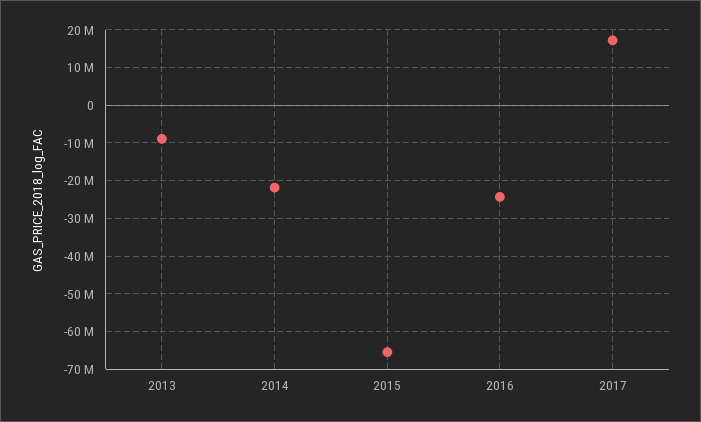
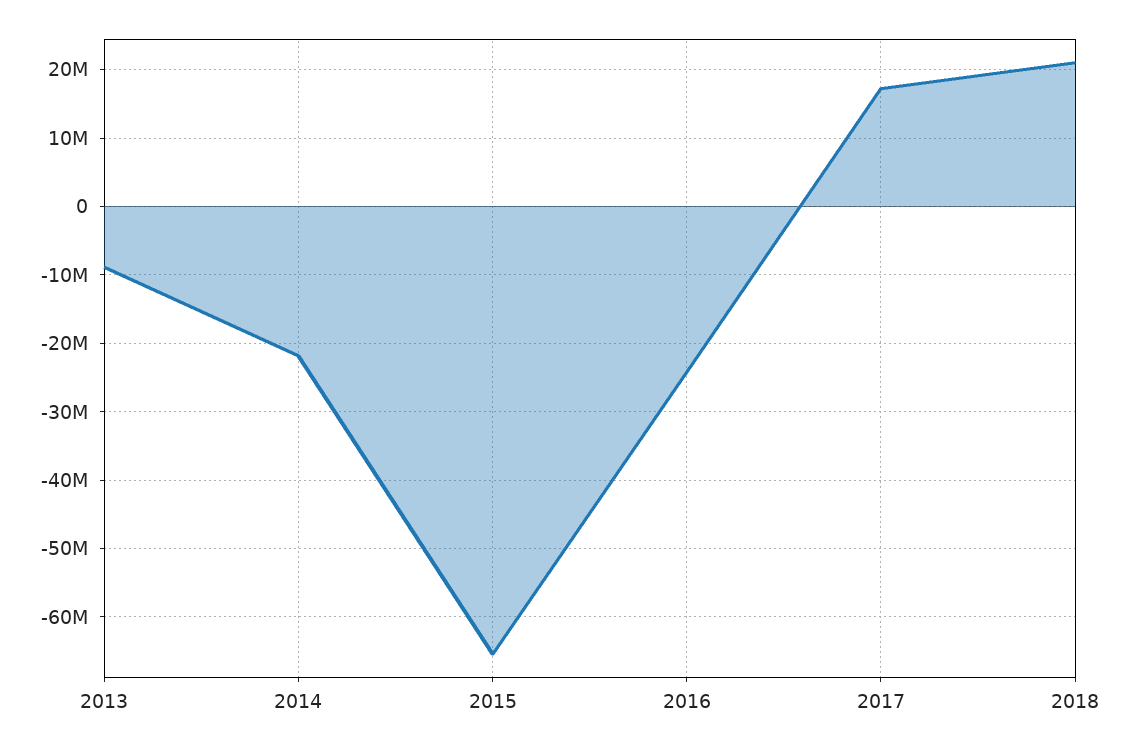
2018: none -> 21000000

